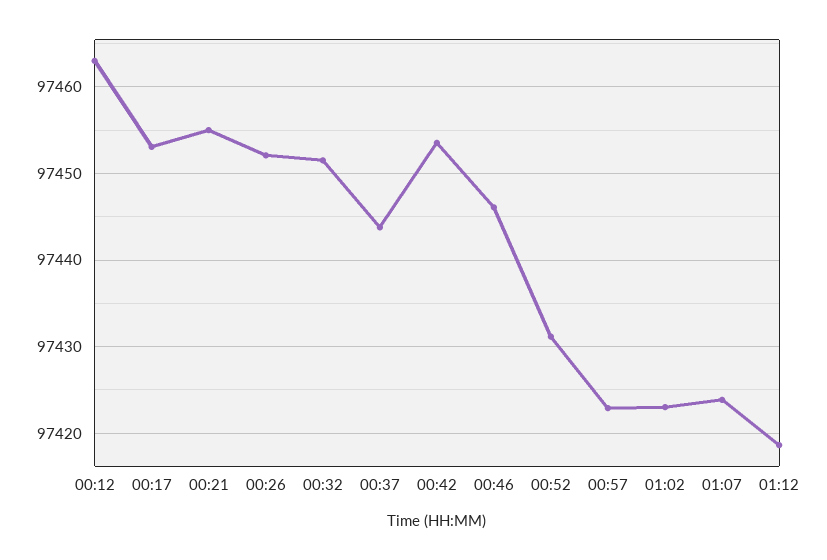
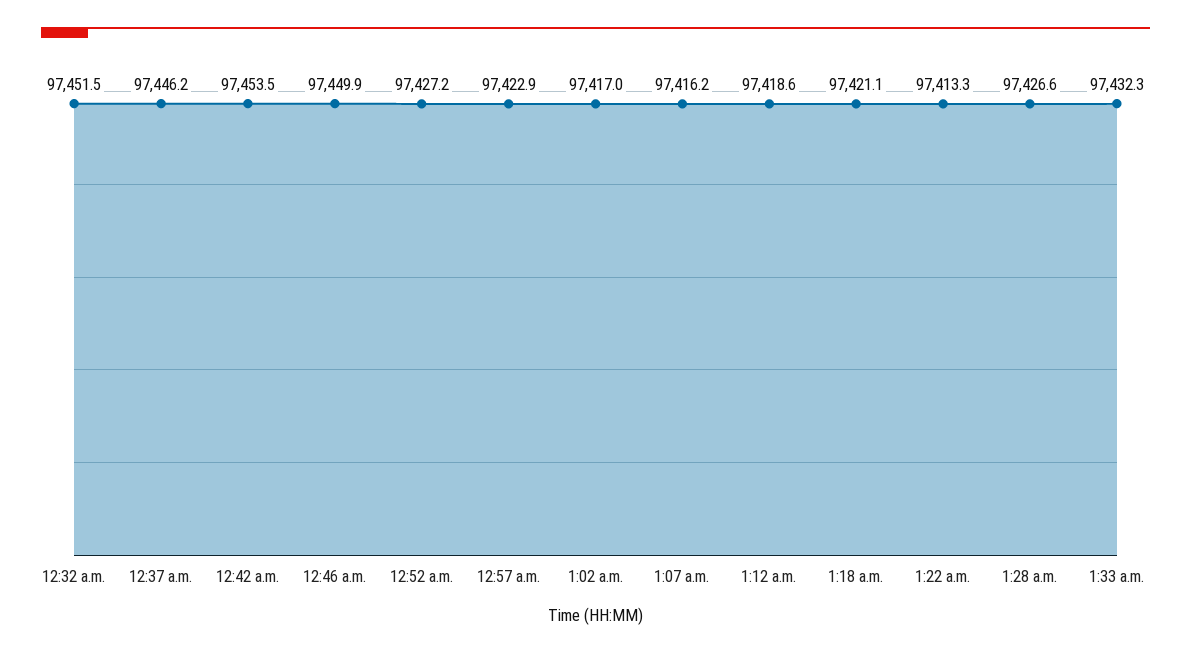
00:12: 97463 -> none
00:17: 97453 -> none
00:21: 97455 -> none
00:26: 97452 -> none
00:37: 97444 -> 97446.2
00:46: 97446 -> 97449.9
00:52: 97431 -> 97427.2
01:02: 97423 -> 97417
01:07: 97424 -> 97416.2
1:18 a.m.: none -> 97421.1
1:22 a.m.: none -> 97413.3
1:28 a.m.: none -> 97426.6
1:33 a.m.: none -> 97432.3

